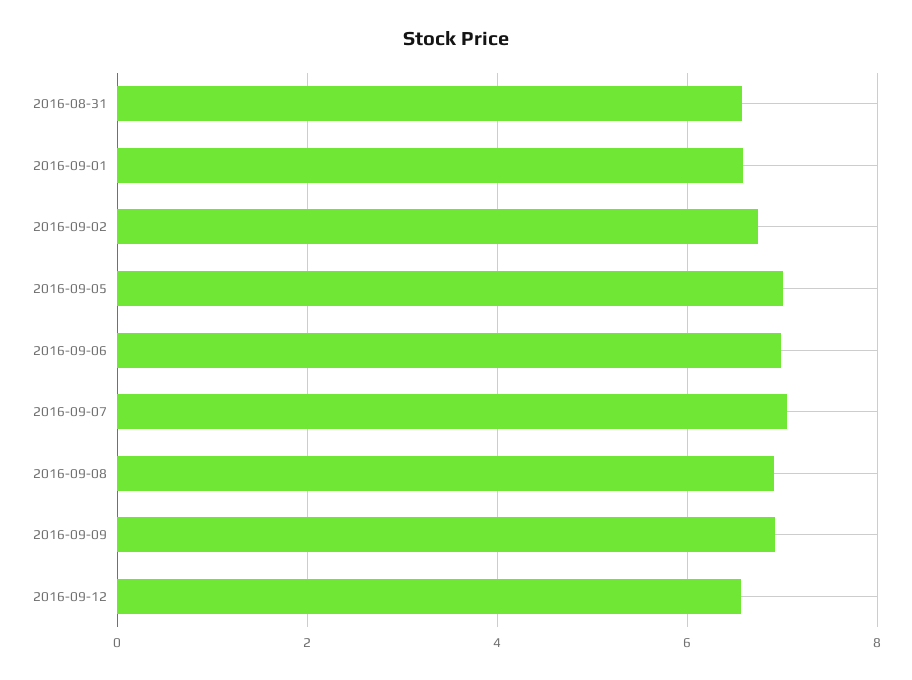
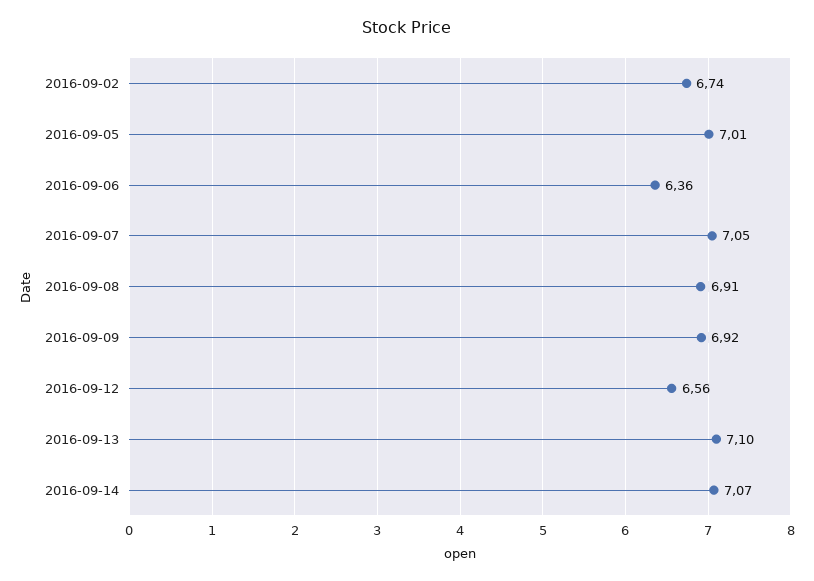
2016-08-31: 6.6 -> none
2016-09-01: 6.6 -> none
2016-09-06: 7 -> 6.36
2016-09-13: none -> 7.1
2016-09-14: none -> 7.07

